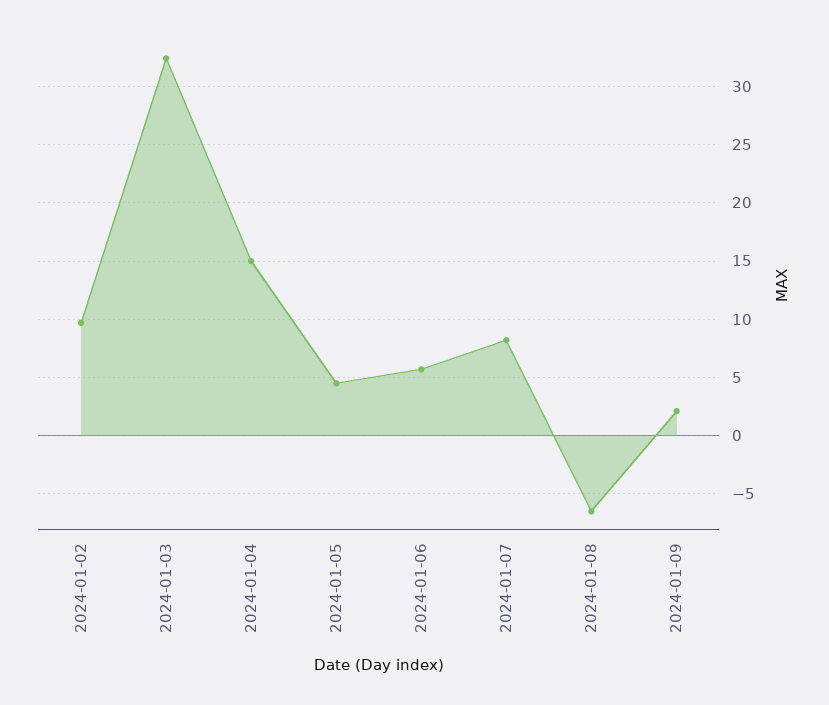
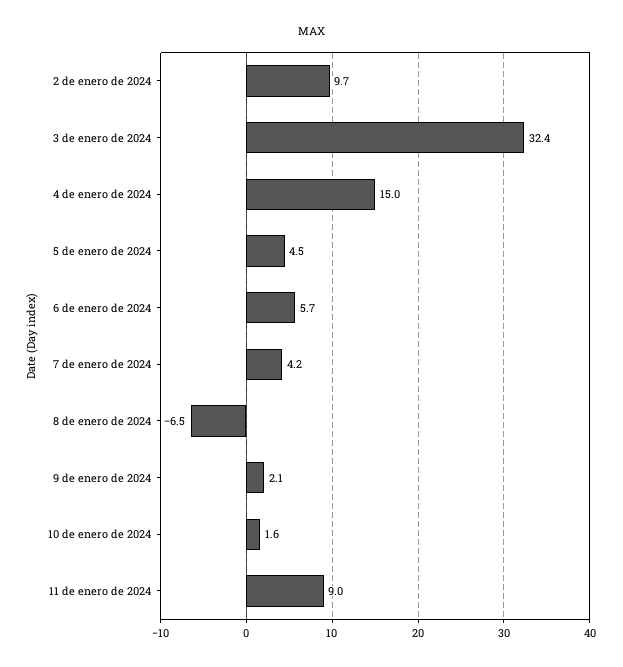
2024-01-07: 8 -> 4.2
10 de enero de 2024: none -> 1.6
11 de enero de 2024: none -> 9

